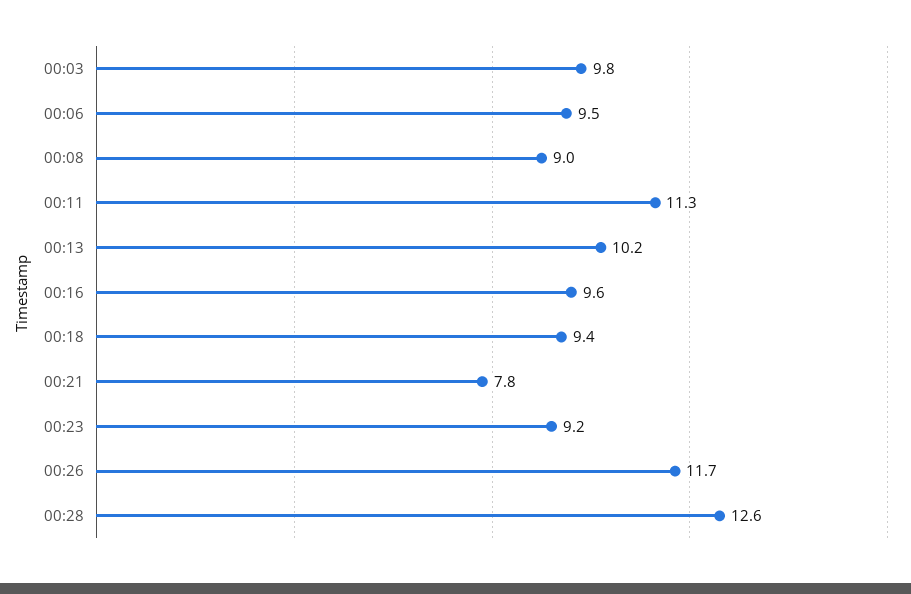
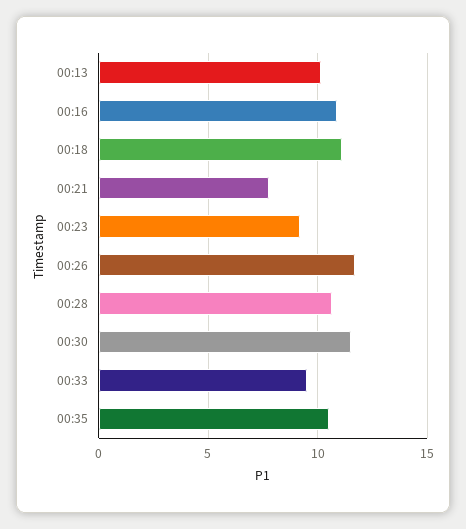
00:03: 9.8 -> none
00:06: 9.5 -> none
00:08: 9 -> none
00:11: 11.3 -> none
00:16: 9.6 -> 11
00:18: 9.4 -> 11
00:28: 12.6 -> 10.5
00:30: none -> 11.5
00:33: none -> 9.5
00:35: none -> 10.5

